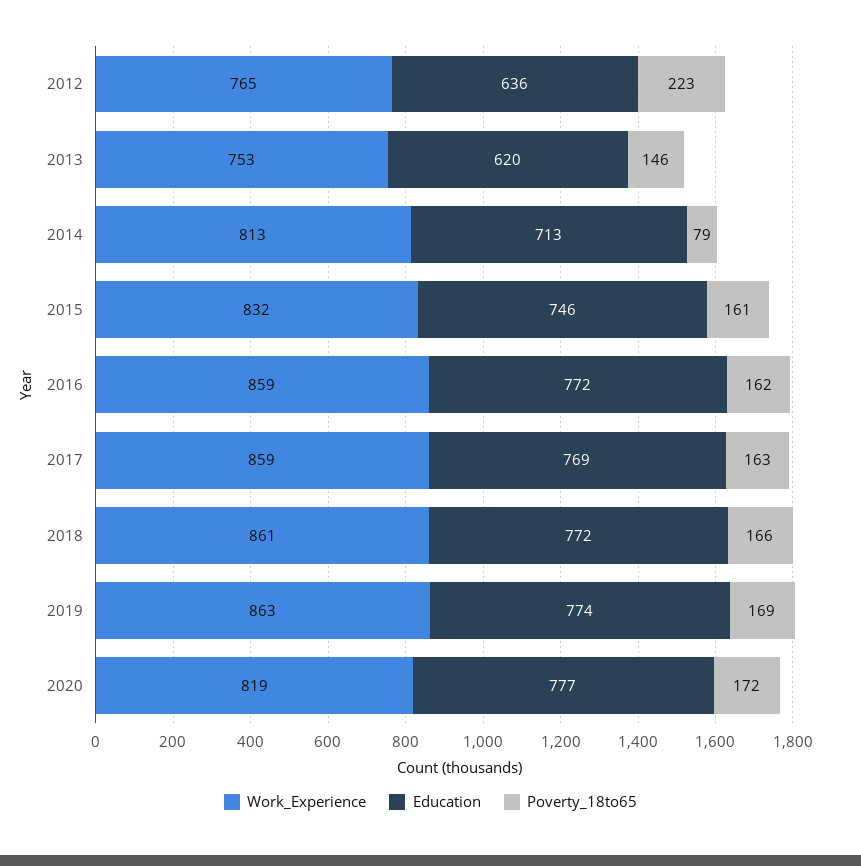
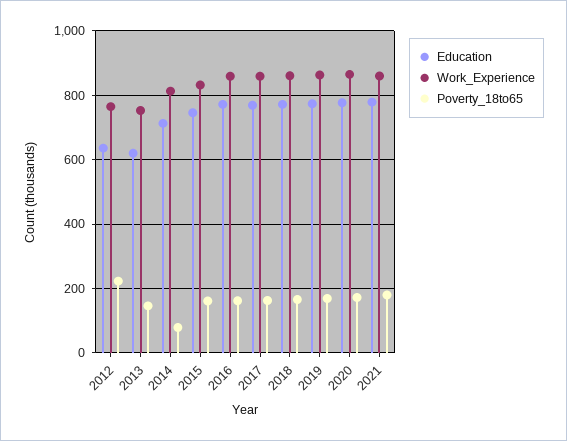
Work_Experience, 2020: 819 -> 860
Education, 2021: none -> 780
Work_Experience, 2021: none -> 860
Poverty_18to65, 2021: none -> 180

